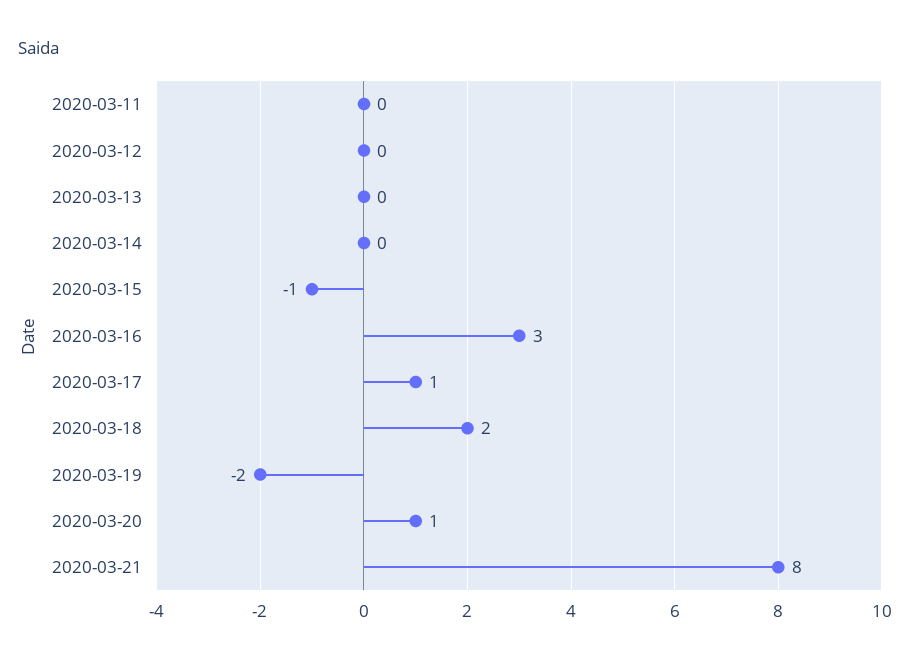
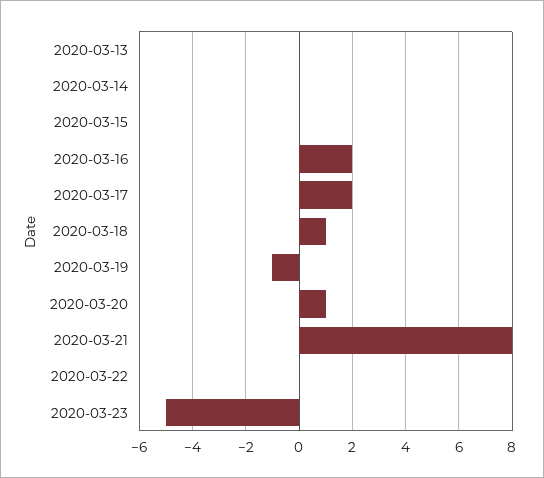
2020-03-11: 0 -> none
2020-03-12: 0 -> none
2020-03-15: -1 -> 0
2020-03-16: 3 -> 2
2020-03-17: 1 -> 2
2020-03-18: 2 -> 1
2020-03-19: -2 -> -1
2020-03-22: none -> 0
2020-03-23: none -> -5

